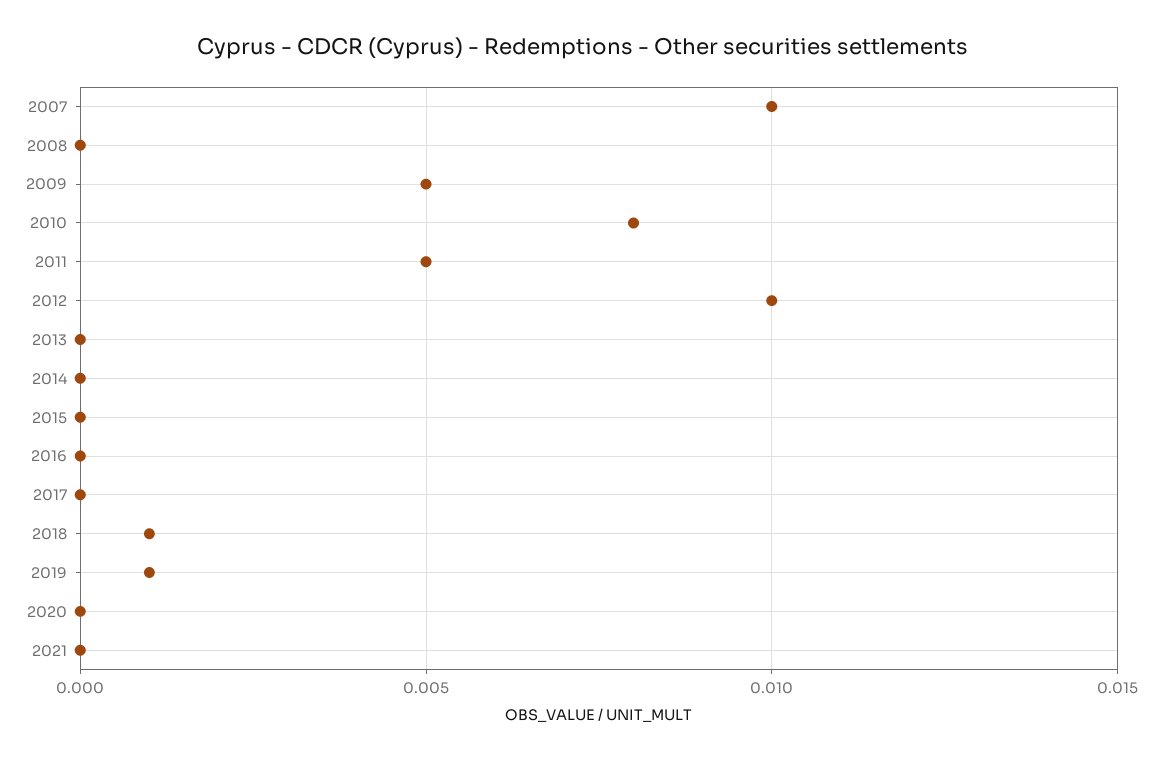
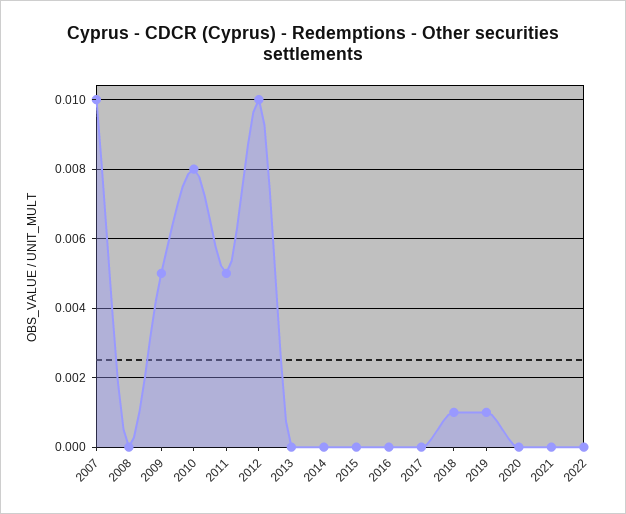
2022: none -> 0

